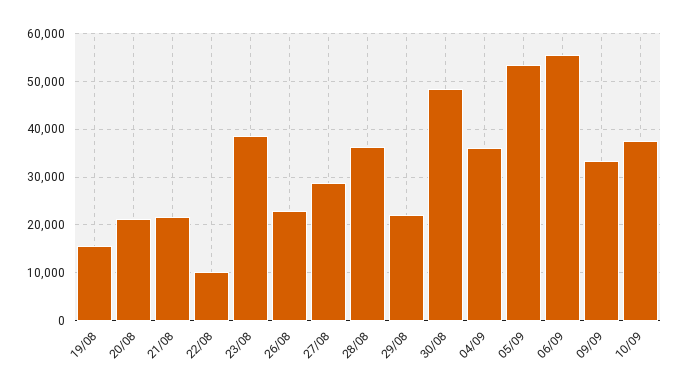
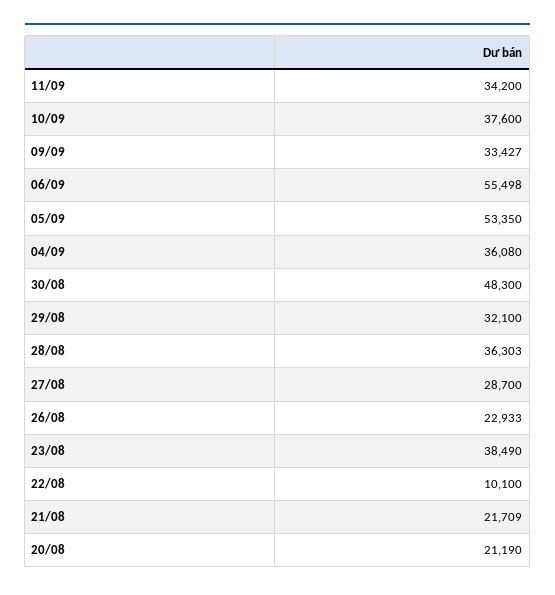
19/08: 16000 -> none
29/08: 22000 -> 32100
11/09: none -> 34200

